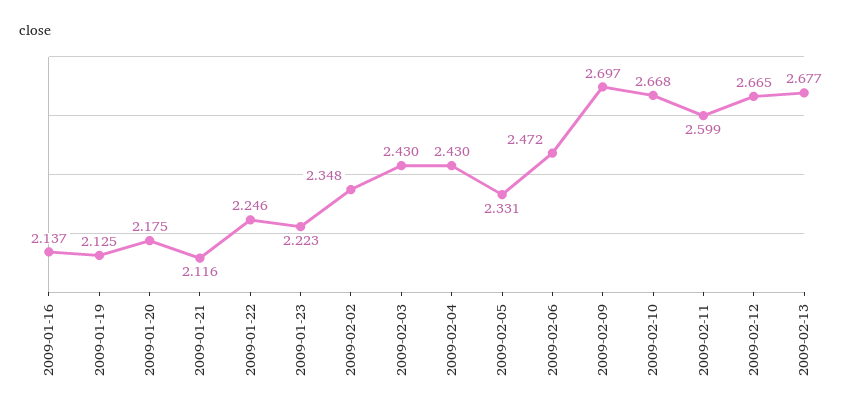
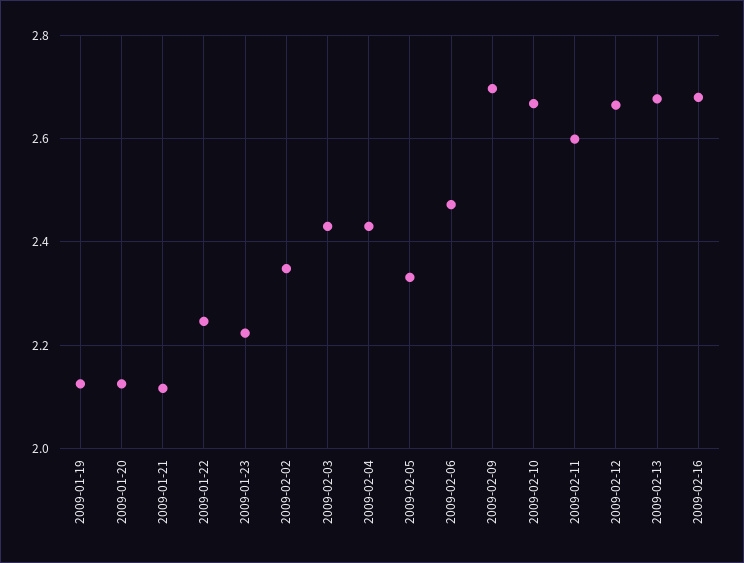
2009-01-16: 2.137 -> none
2009-01-20: 2.175 -> 2.12
2009-02-16: none -> 2.68

